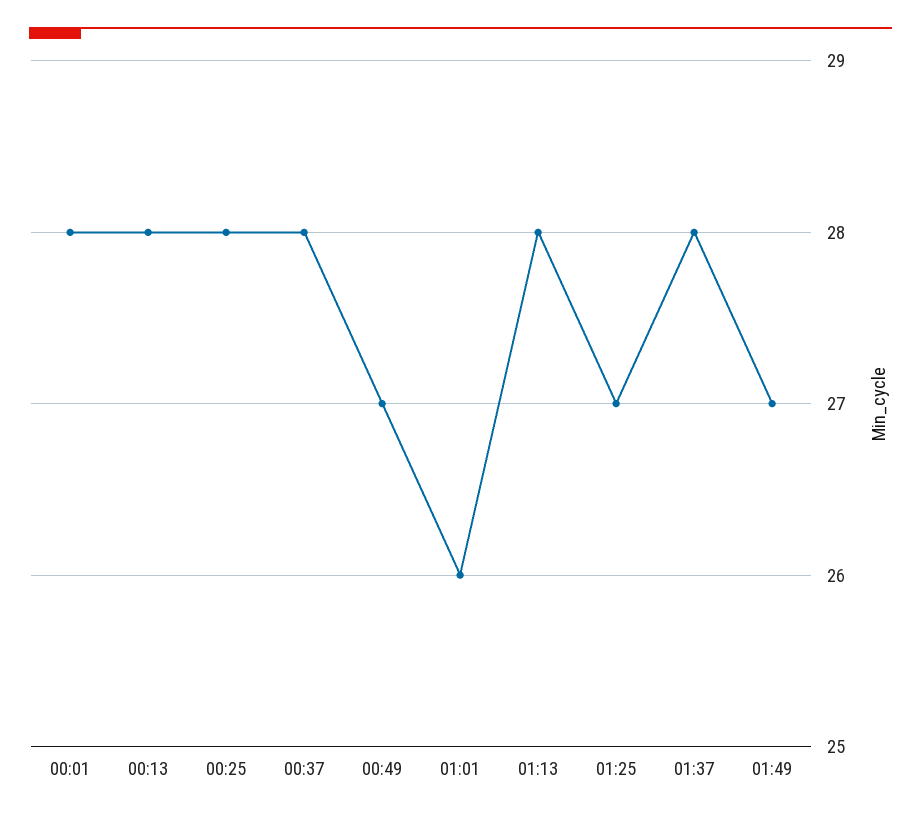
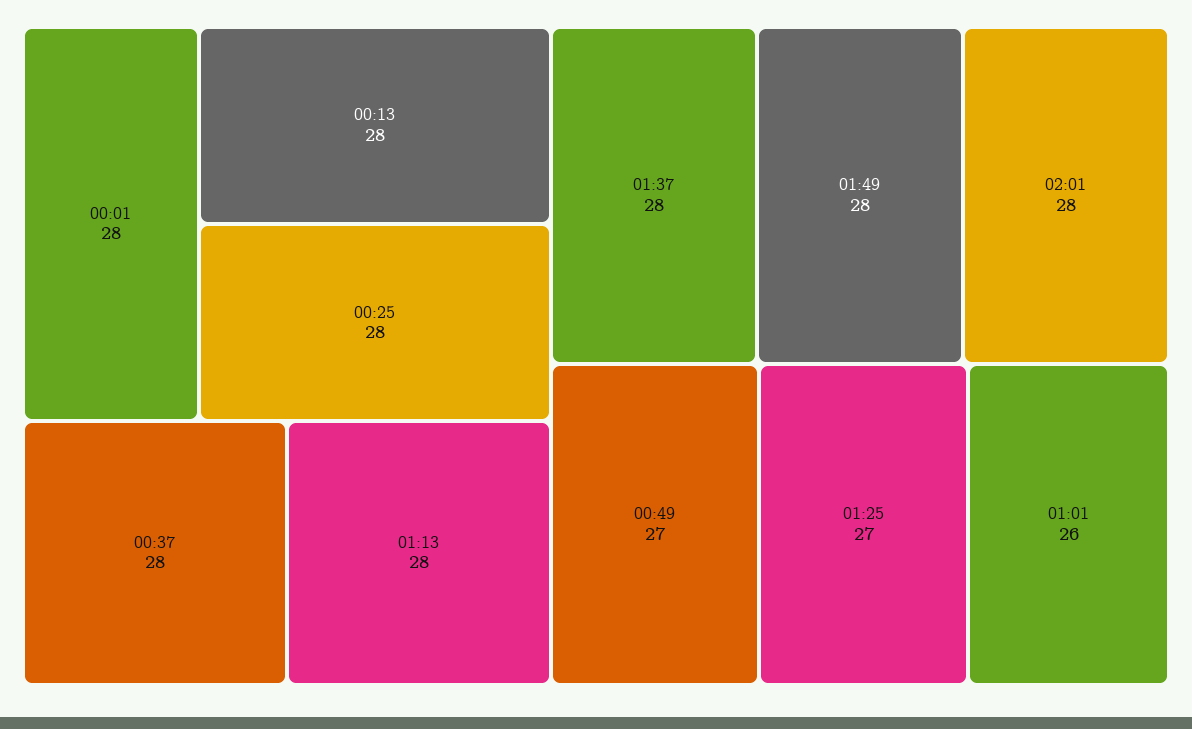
01:49: 27 -> 28
02:01: none -> 28

